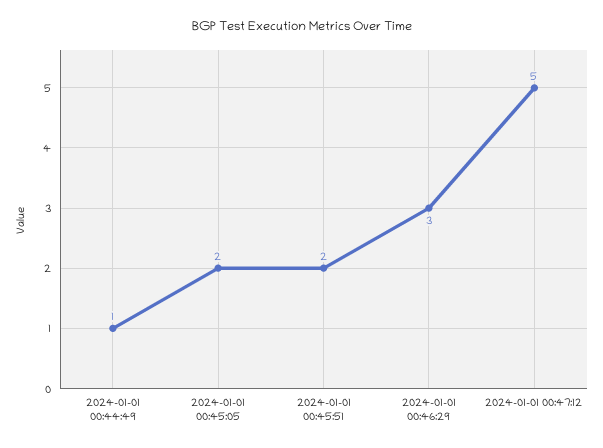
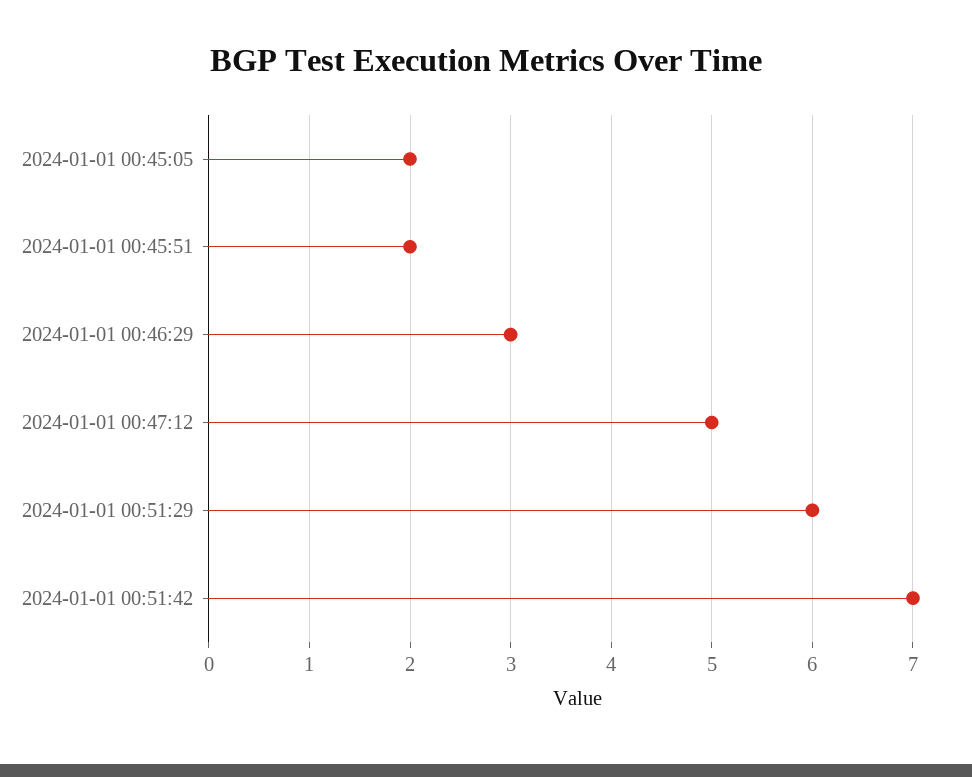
2024-01-01 00:44:49: 1 -> none
2024-01-01 00:51:29: none -> 6
2024-01-01 00:51:42: none -> 7

